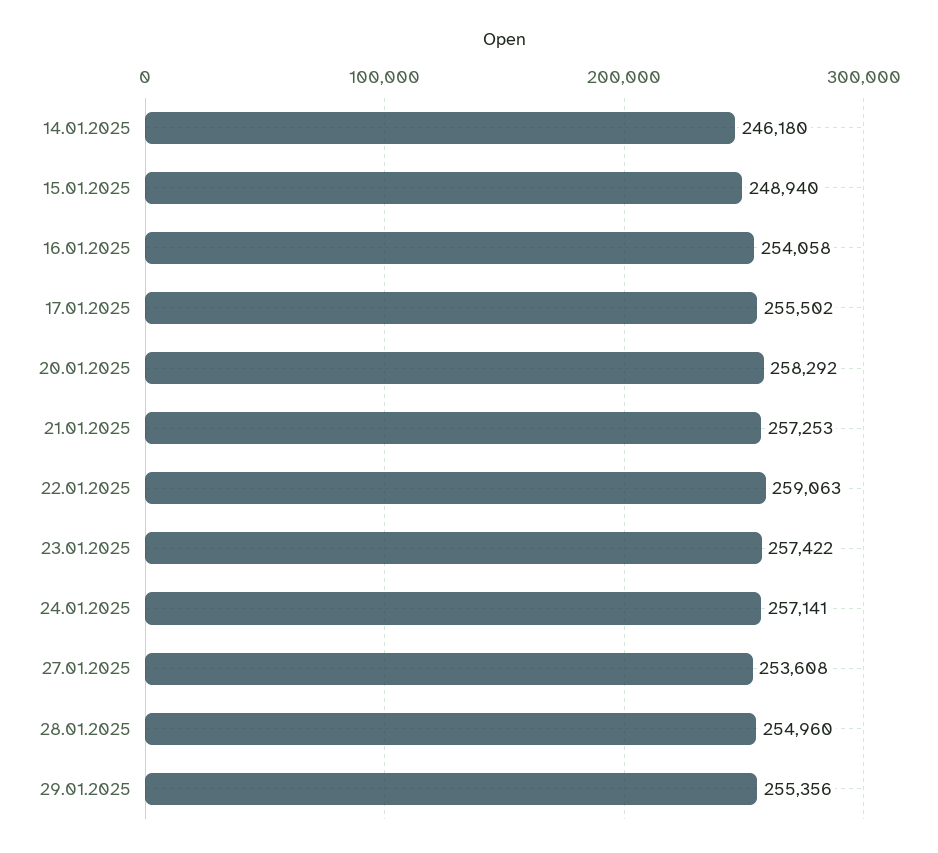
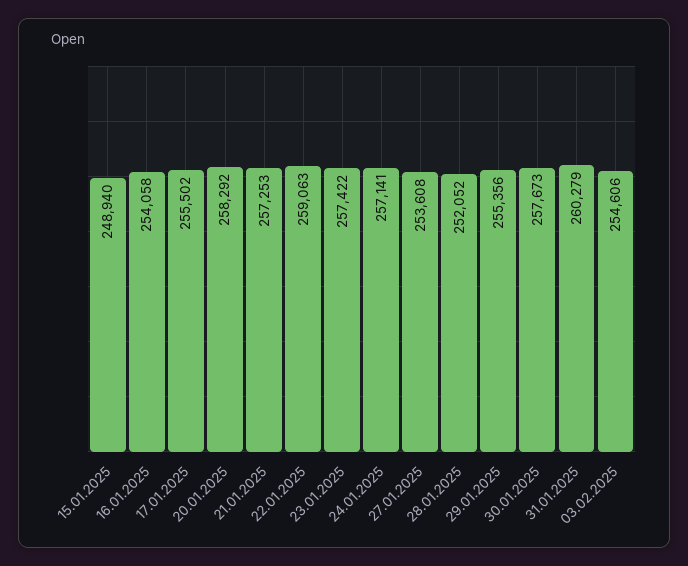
14.01.2025: 246180 -> none
28.01.2025: 254960 -> 252052
30.01.2025: none -> 257673
31.01.2025: none -> 260279
03.02.2025: none -> 254606

